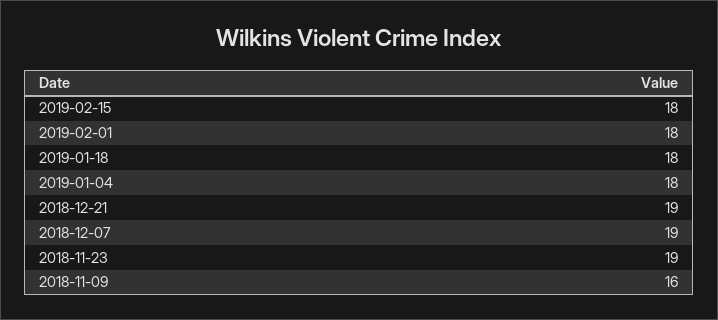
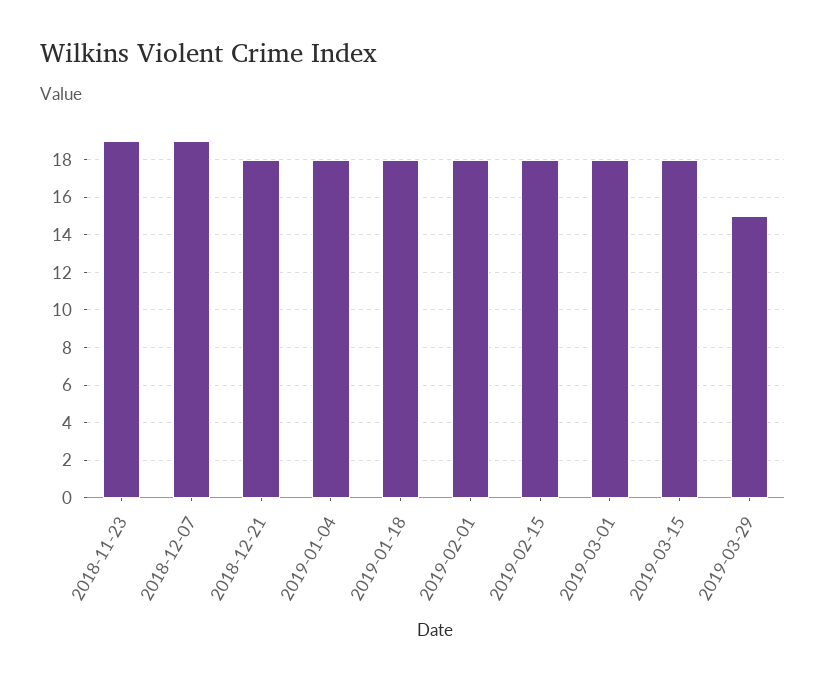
2018-12-21: 19 -> 18
2018-11-09: 16 -> none
2019-03-01: none -> 18
2019-03-15: none -> 18
2019-03-29: none -> 15

